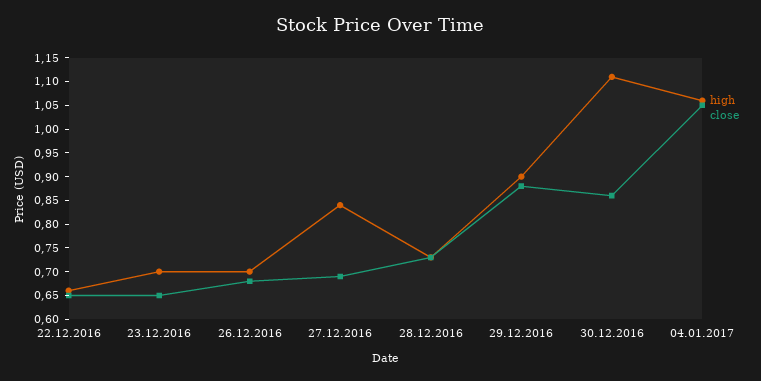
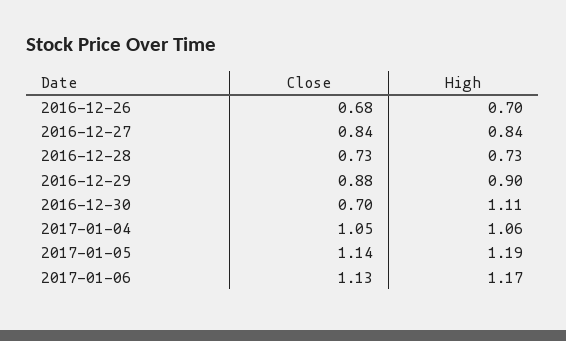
high, 22.12.2016: 0.65 -> none
close, 22.12.2016: 0.65 -> none
high, 23.12.2016: 0.7 -> none
close, 23.12.2016: 0.65 -> none
close, 27.12.2016: 0.7 -> 0.84
close, 30.12.2016: 0.85 -> 0.7
close, 2017-01-05: none -> 1.14
high, 2017-01-05: none -> 1.19
close, 2017-01-06: none -> 1.13
high, 2017-01-06: none -> 1.17

